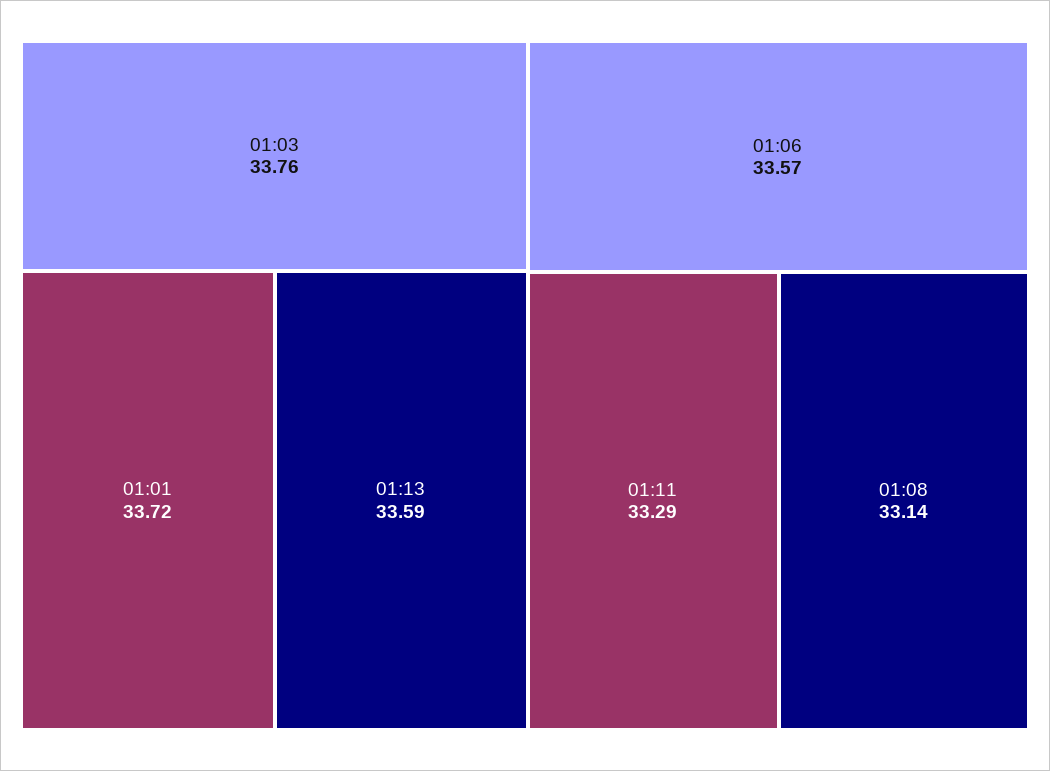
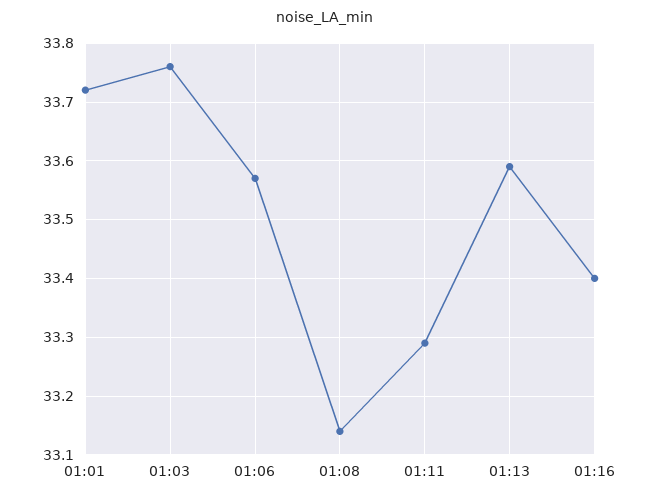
01:16: none -> 33.4

